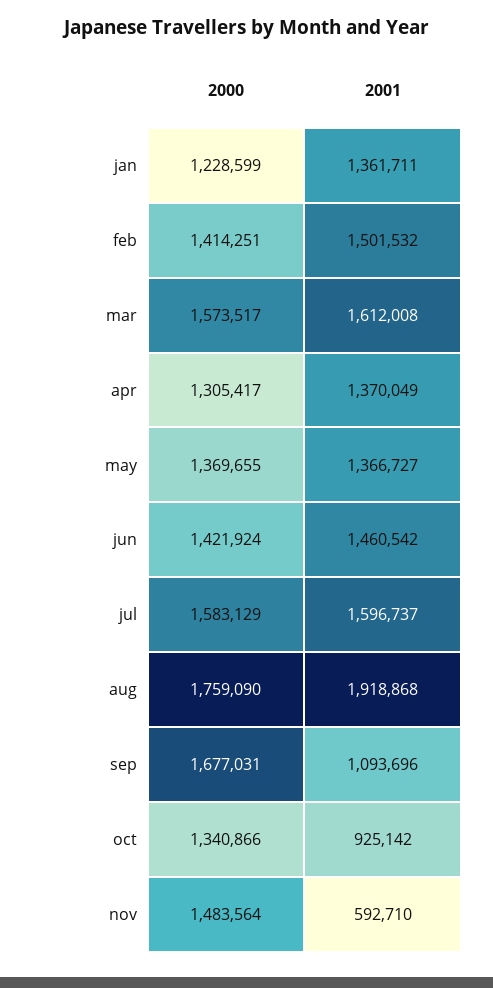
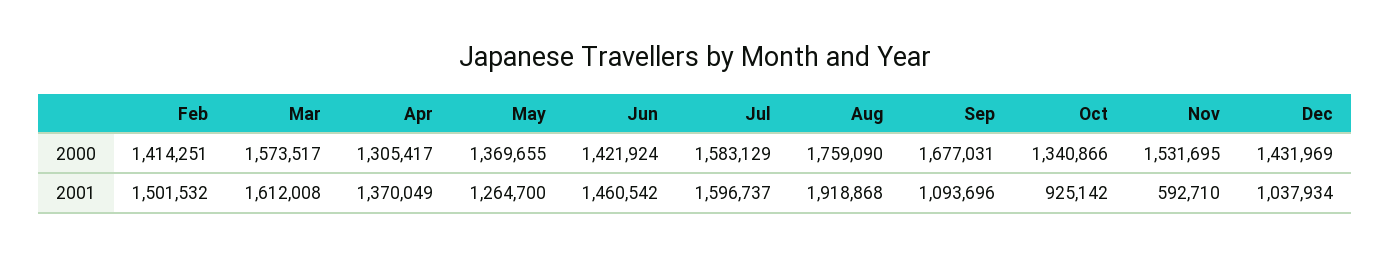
2000, jan: 1228599 -> none
2001, jan: 1361711 -> none
2001, may: 1366727 -> 1264700
2000, nov: 1483564 -> 1531695
2000, Dec: none -> 1431969
2001, Dec: none -> 1037934

